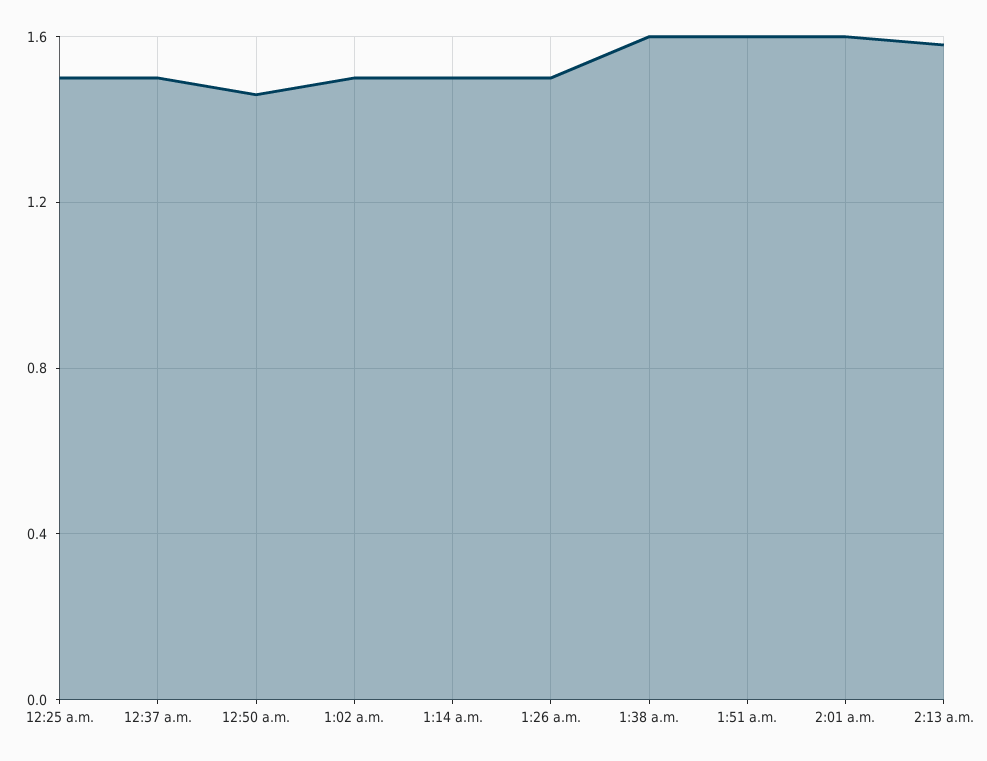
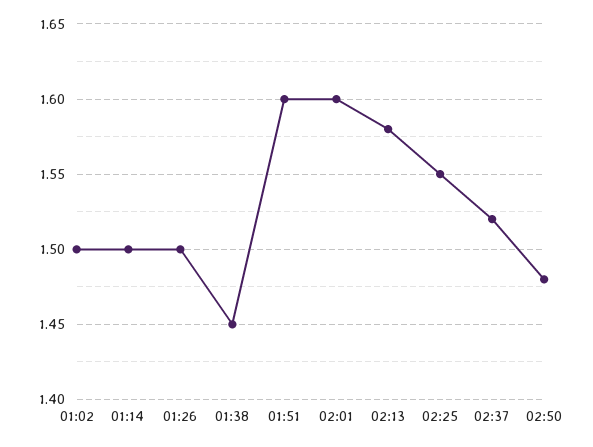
12:25 a.m.: 1.5 -> none
12:37 a.m.: 1.5 -> none
12:50 a.m.: 1.45 -> none
1:38 a.m.: 1.6 -> 1.45
02:25: none -> 1.55
02:37: none -> 1.52
02:50: none -> 1.48

